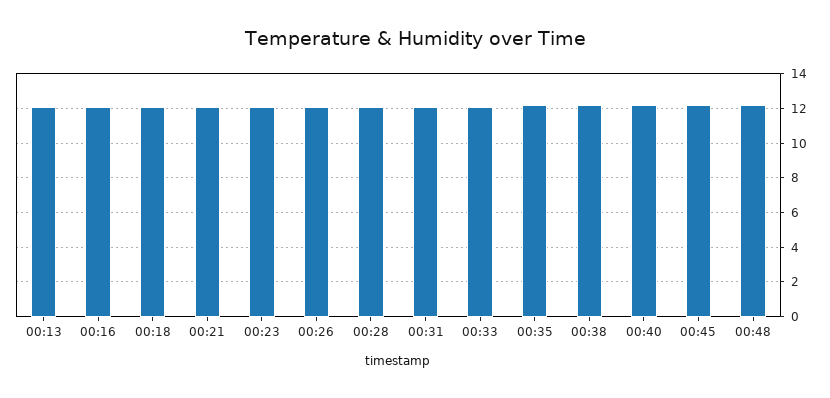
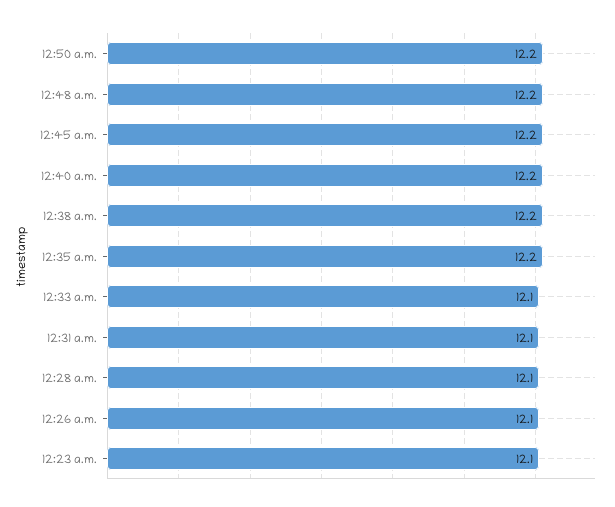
00:13: 12 -> none
00:16: 12 -> none
00:18: 12 -> none
00:21: 12 -> none
12:50 a.m.: none -> 12.2

